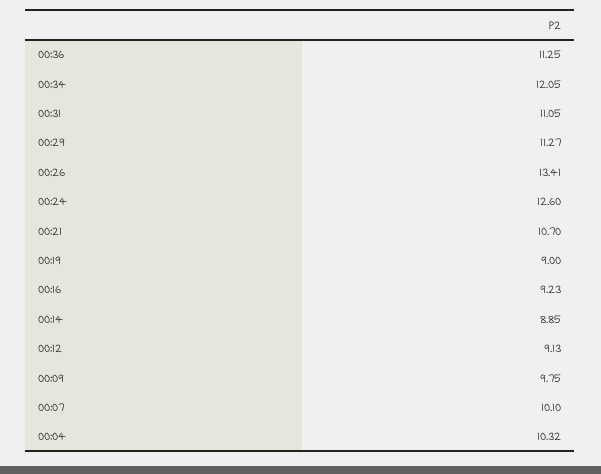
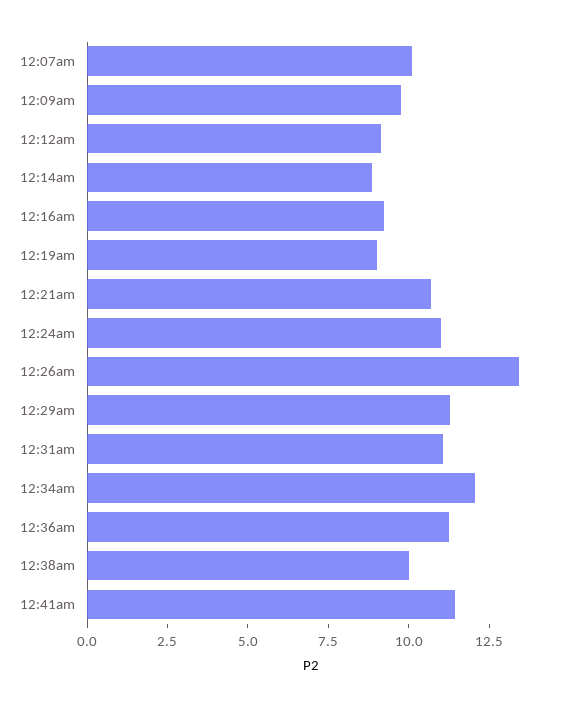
00:24: 12.6 -> 11
00:04: 10.32 -> none
12:38am: none -> 10
12:41am: none -> 11.5

